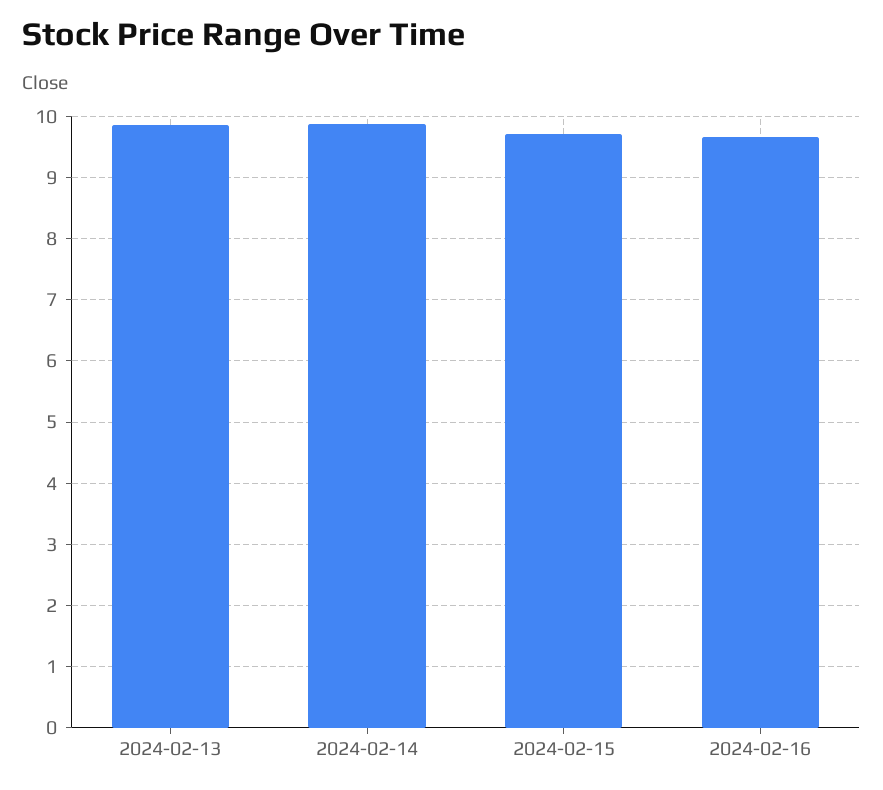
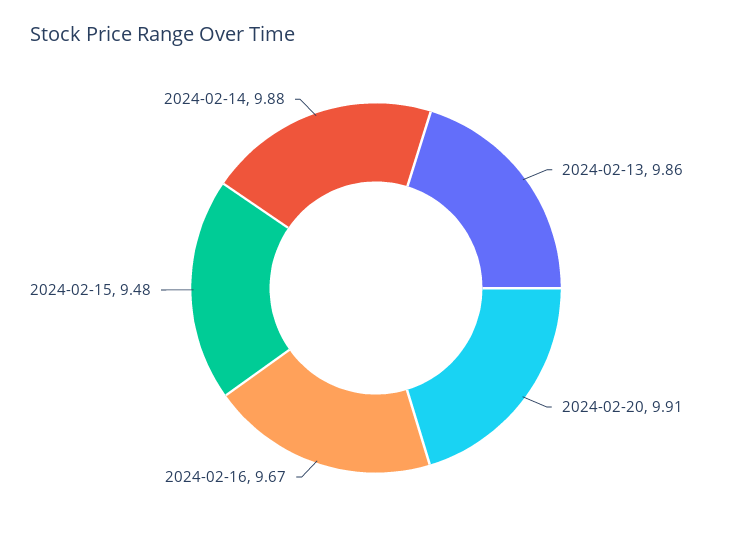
2024-02-15: 9.7 -> 9.48
2024-02-20: none -> 9.91

